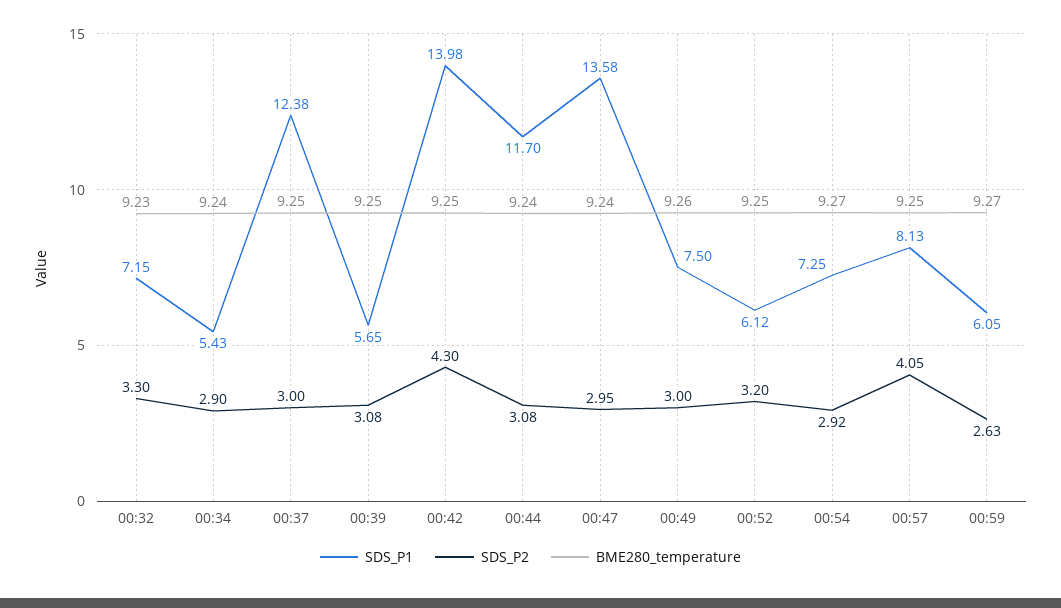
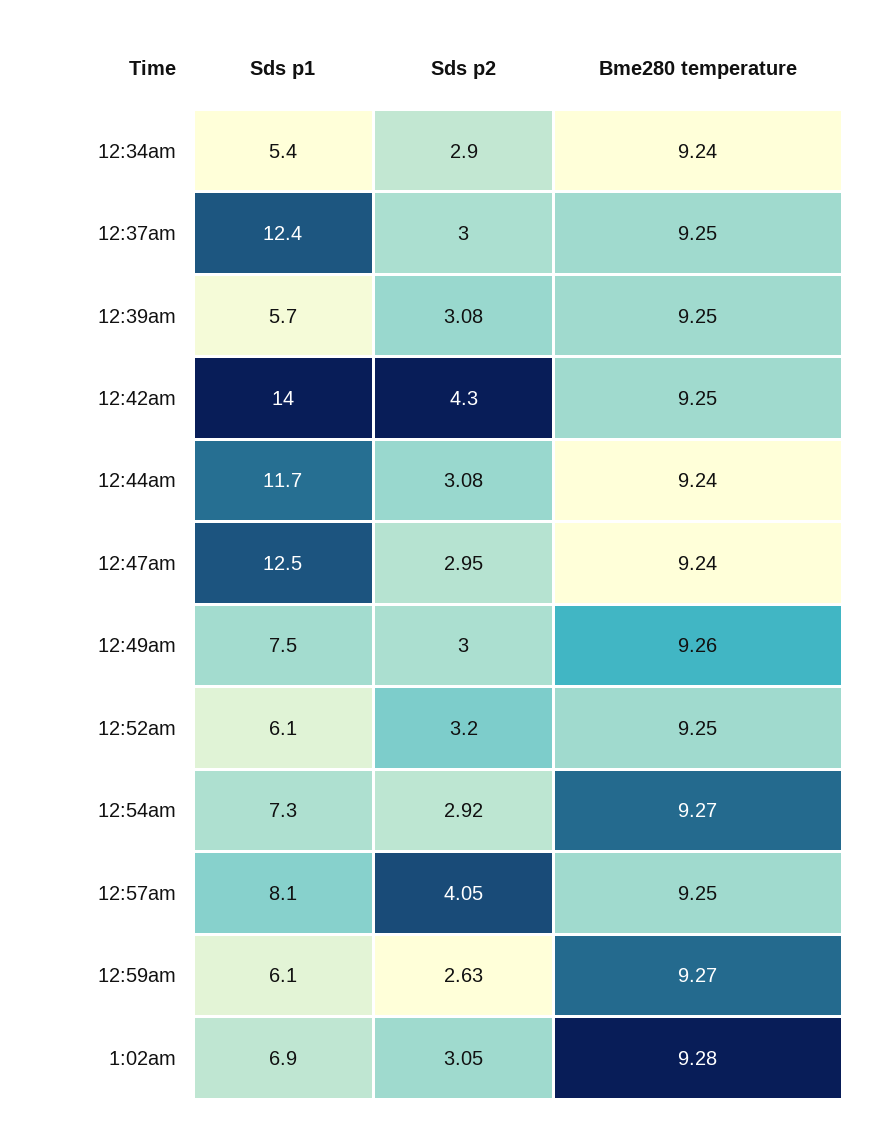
SDS_P1, 00:32: 7.15 -> none
SDS_P2, 00:32: 3.3 -> none
BME280_temperature, 00:32: 9.23 -> none
SDS_P1, 00:47: 13.58 -> 12.5
SDS_P1, 1:02am: none -> 6.9
SDS_P2, 1:02am: none -> 3.05
BME280_temperature, 1:02am: none -> 9.28

